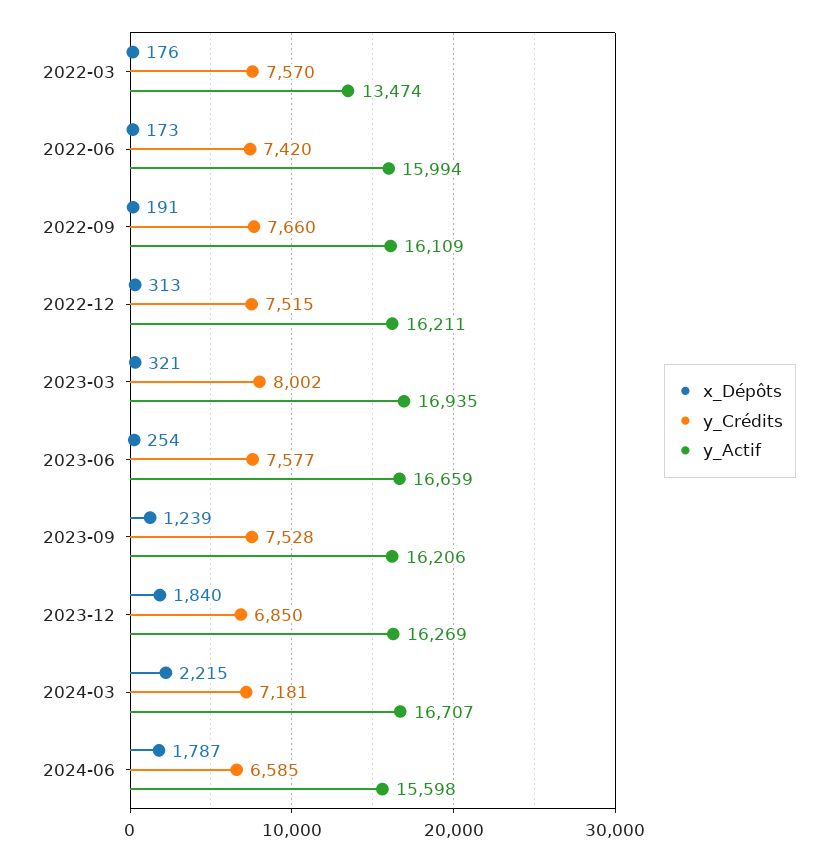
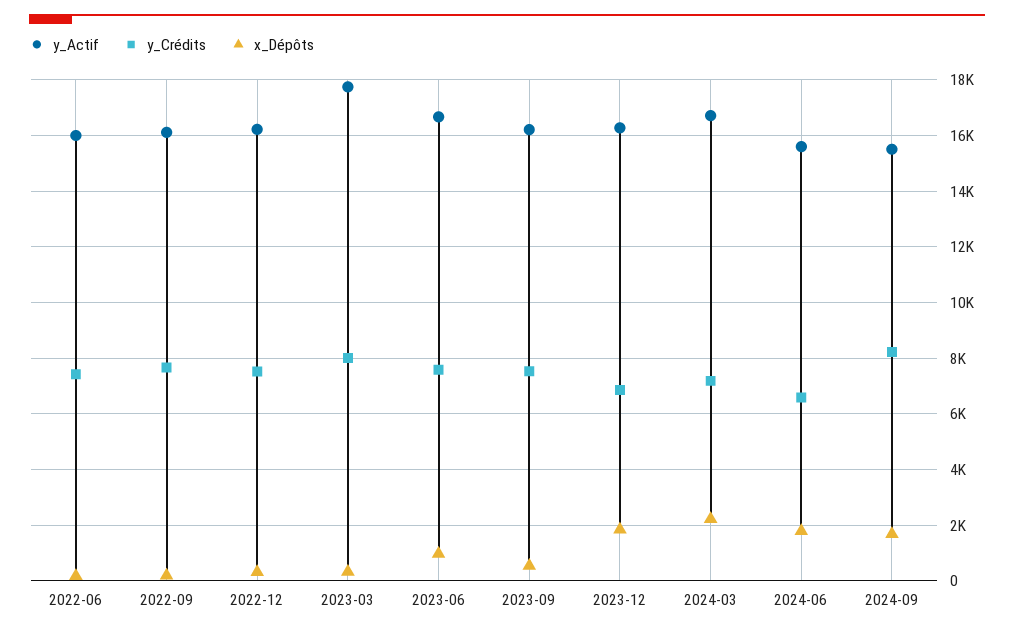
x_Dépôts, 2022-03: 176 -> none
y_Crédits, 2022-03: 7570 -> none
y_Actif, 2022-03: 13474 -> none
y_Actif, 2023-03: 16935 -> 17750
x_Dépôts, 2023-06: 254 -> 1000
x_Dépôts, 2023-09: 1239 -> 500
y_Actif, 2024-09: none -> 15500
y_Crédits, 2024-09: none -> 8250
x_Dépôts, 2024-09: none -> 1750

